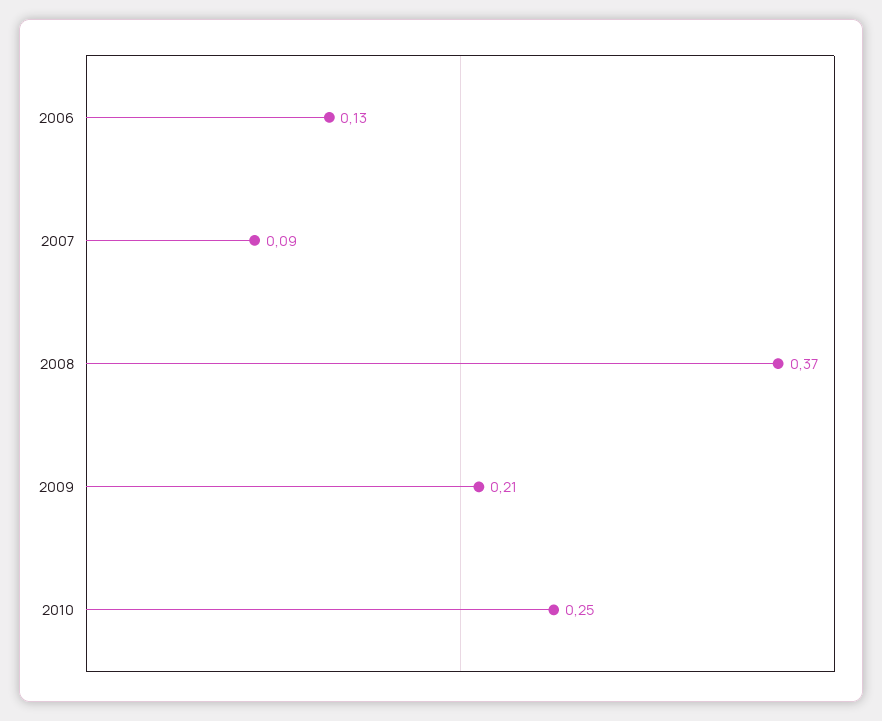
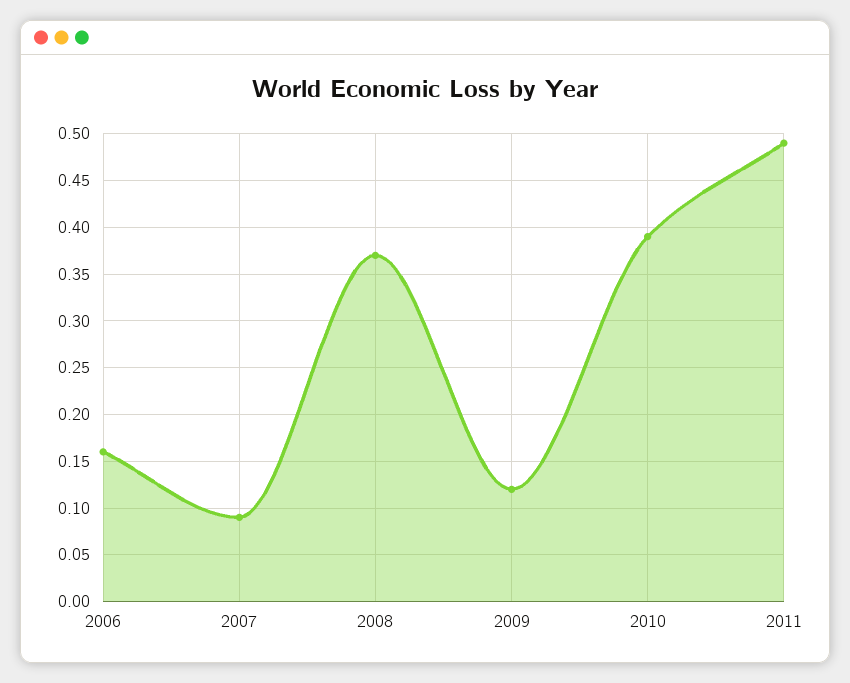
2006: 0.13 -> 0.16
2009: 0.21 -> 0.12
2010: 0.25 -> 0.39
2011: none -> 0.49

